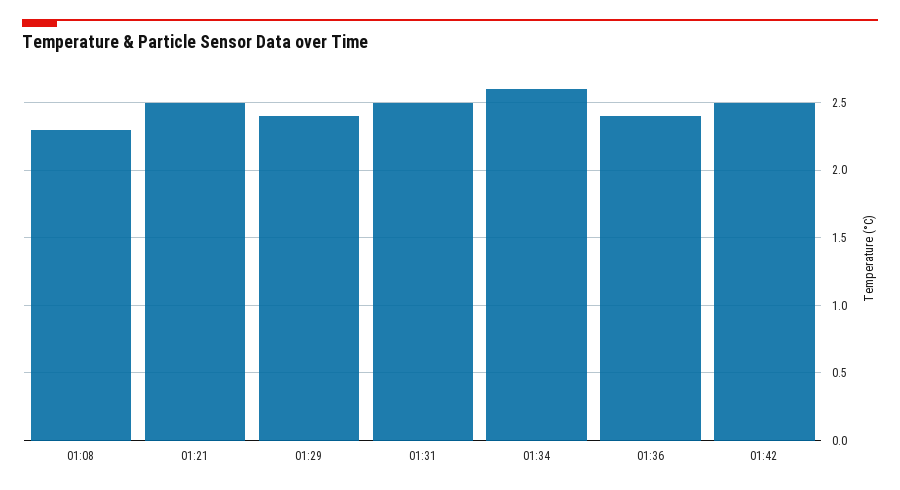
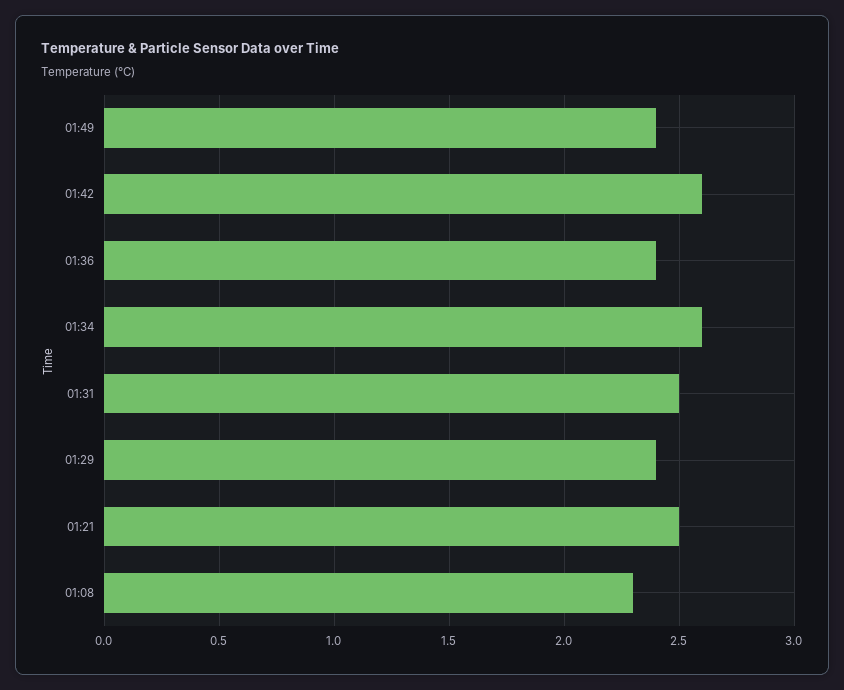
01:42: 2.5 -> 2.6
01:49: none -> 2.4

